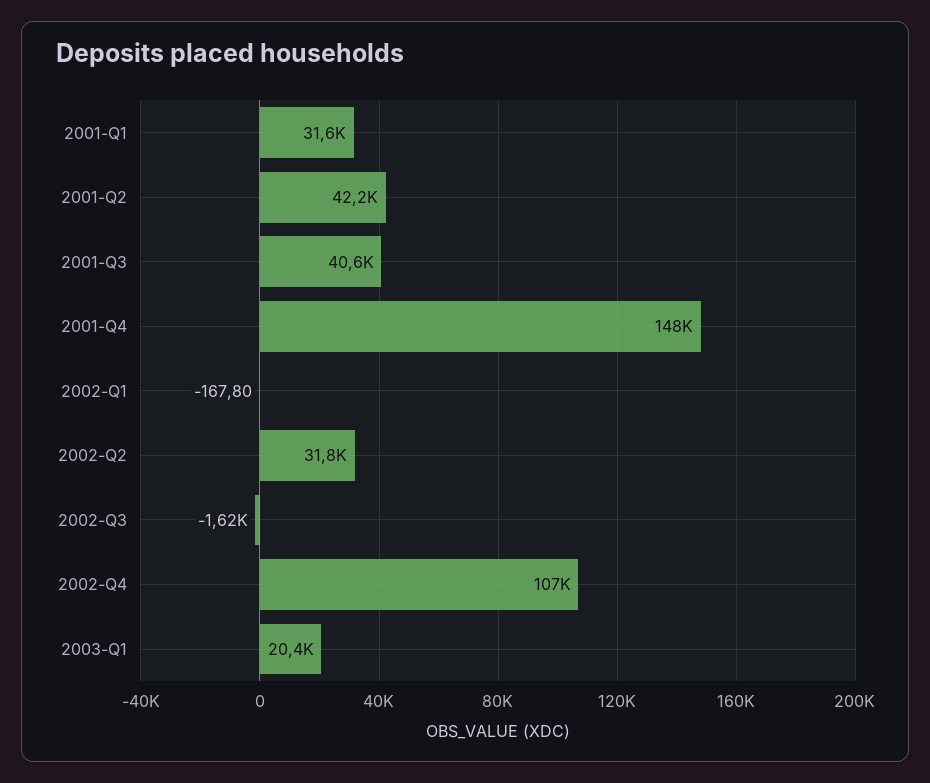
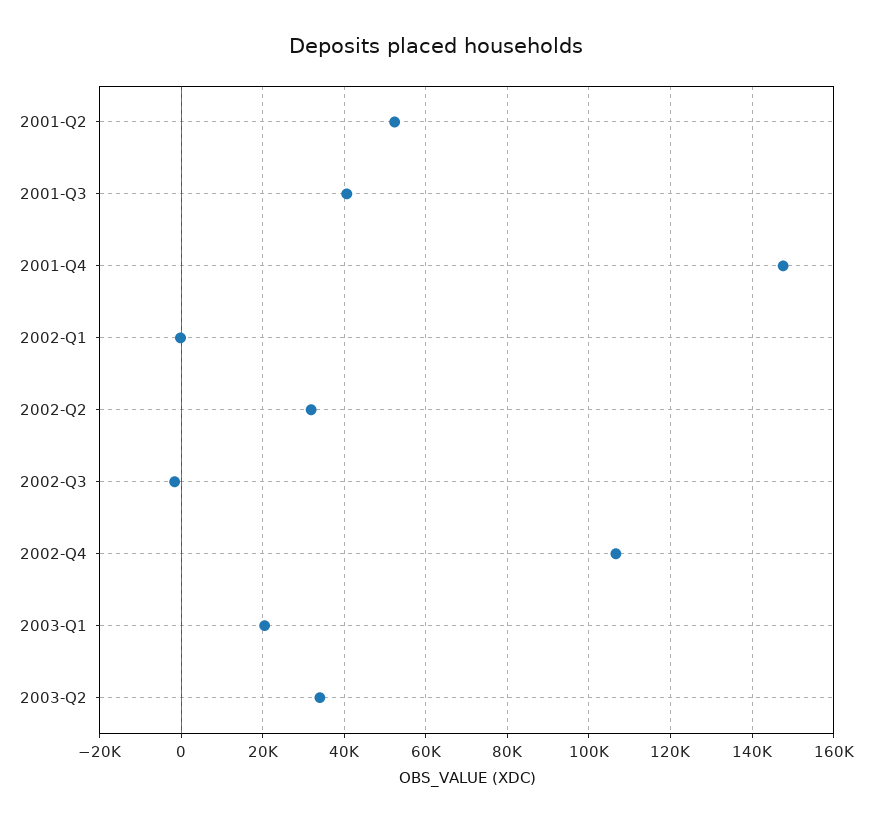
2001-Q1: 31600 -> none
2001-Q2: 42200 -> 52000
2003-Q2: none -> 34000

